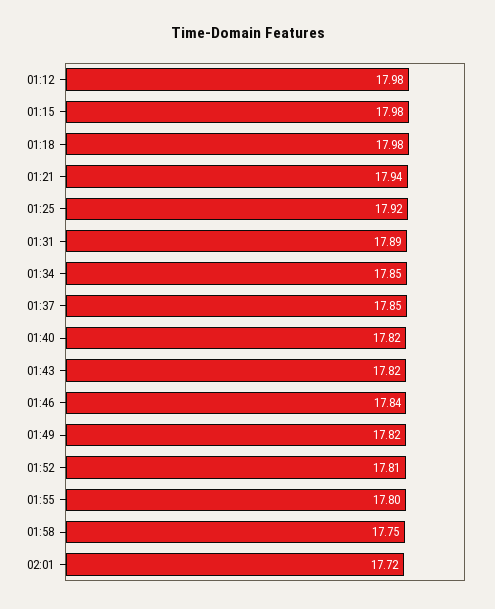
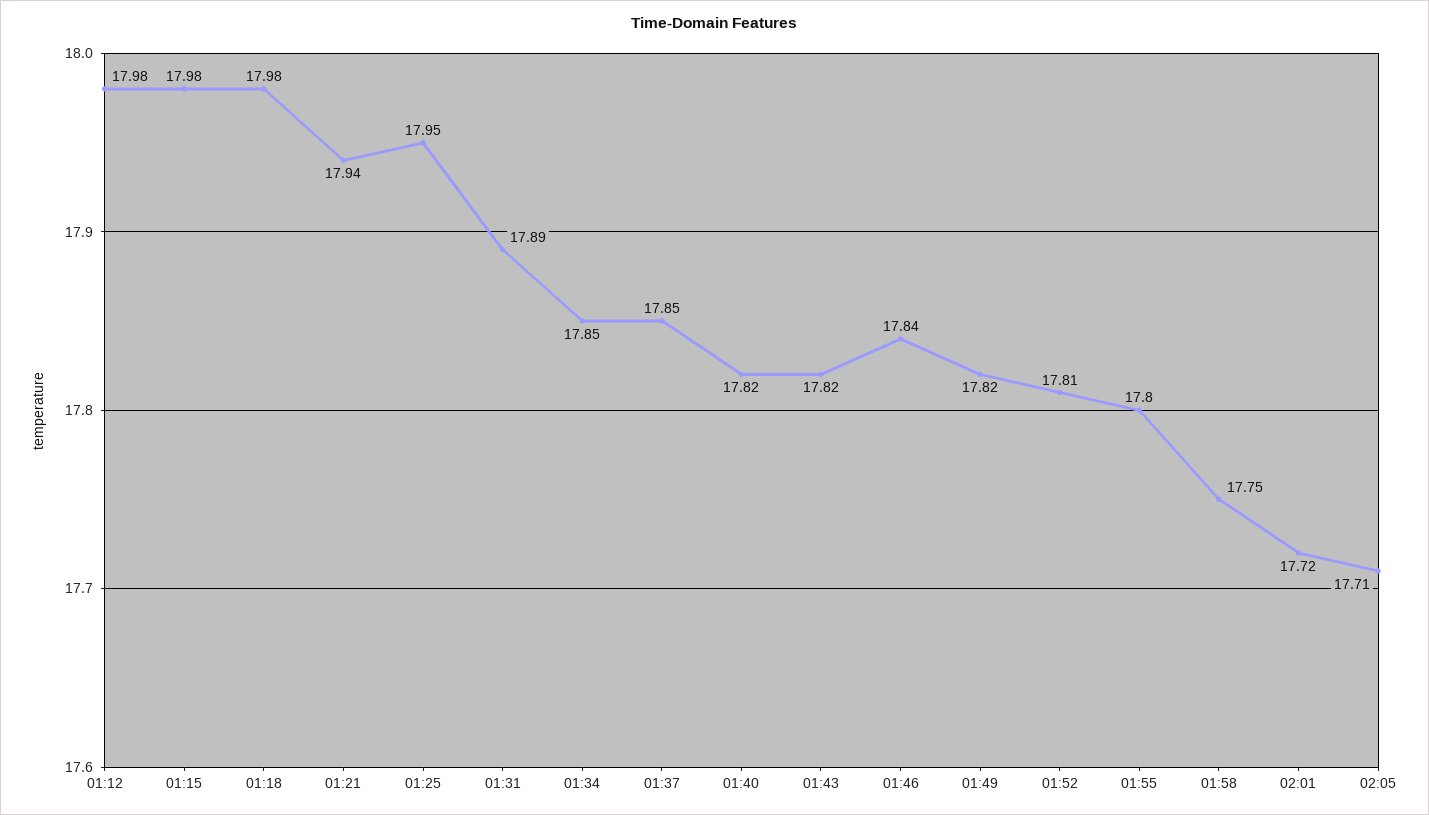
01:25: 17.92 -> 17.95
02:05: none -> 17.71

